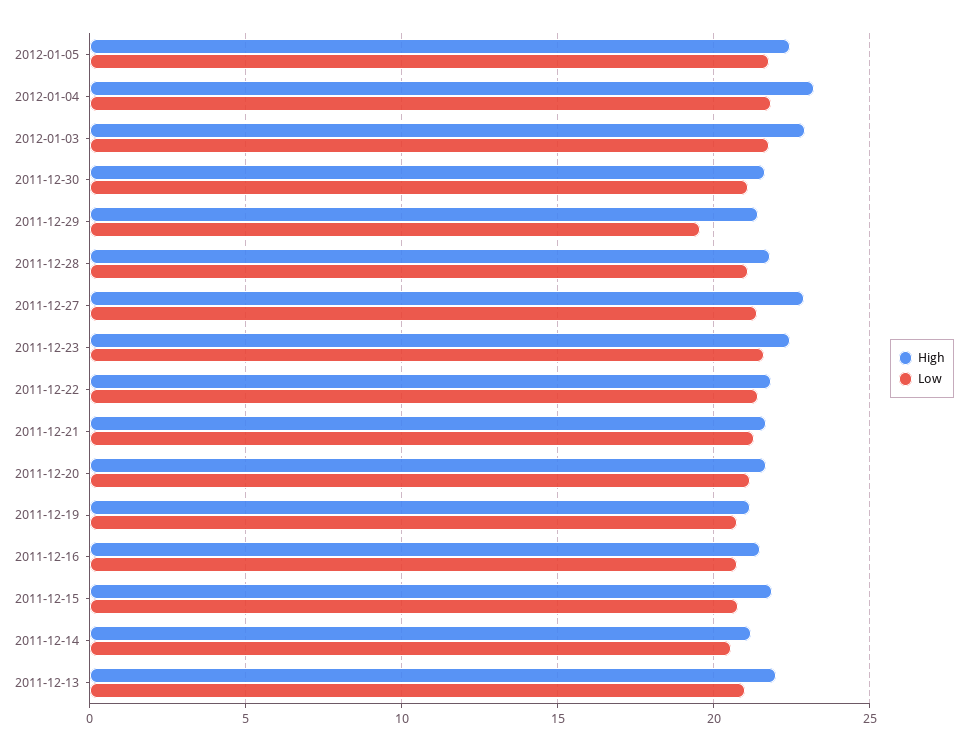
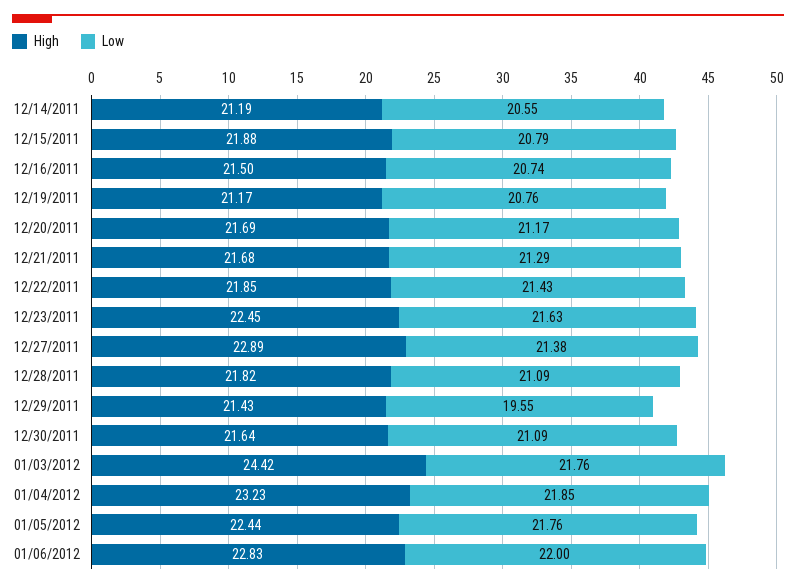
High, 2012-01-03: 23 -> 24.42
High, 2011-12-13: 22 -> none
Low, 2011-12-13: 21 -> none
High, 01/06/2012: none -> 22.83
Low, 01/06/2012: none -> 22

